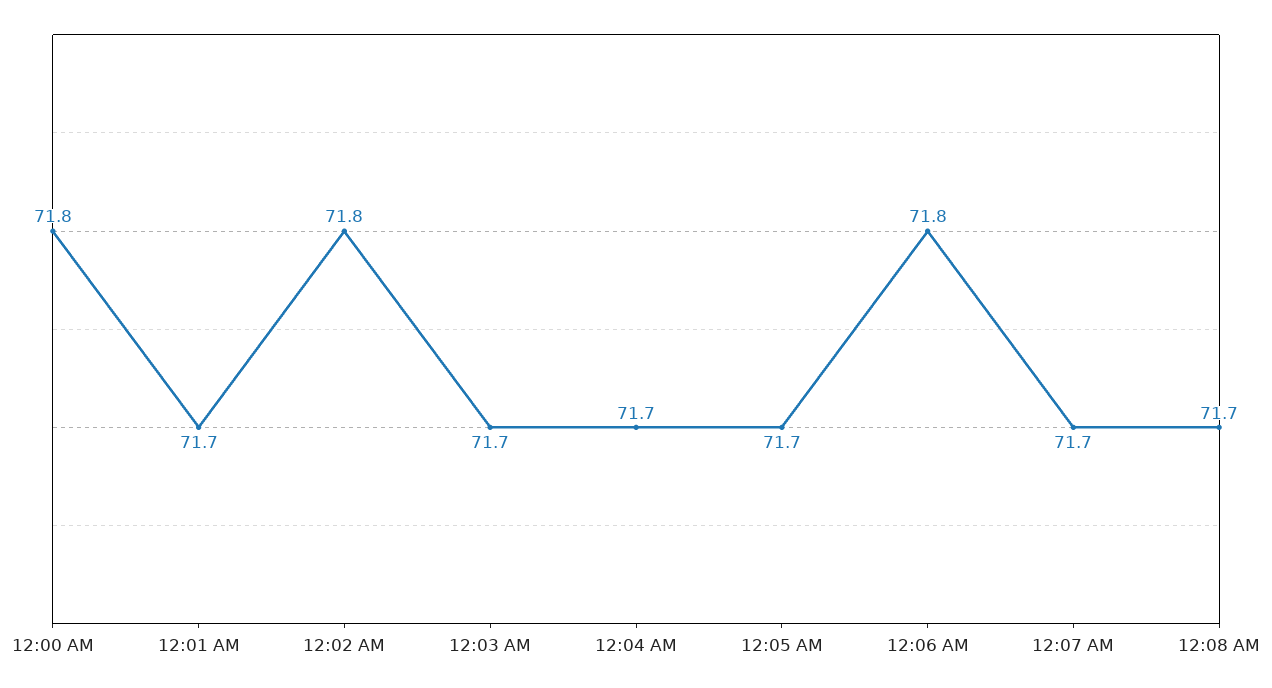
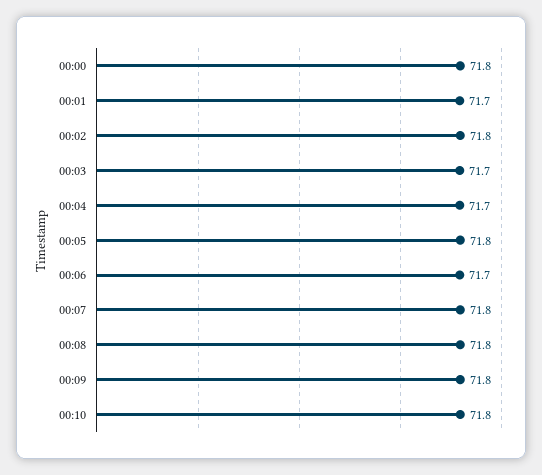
12:05 AM: 71.7 -> 71.8
12:06 AM: 71.8 -> 71.7
12:07 AM: 71.7 -> 71.8
12:08 AM: 71.7 -> 71.8
00:09: none -> 71.8
00:10: none -> 71.8

